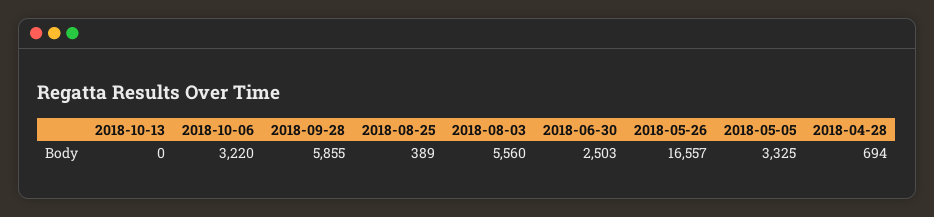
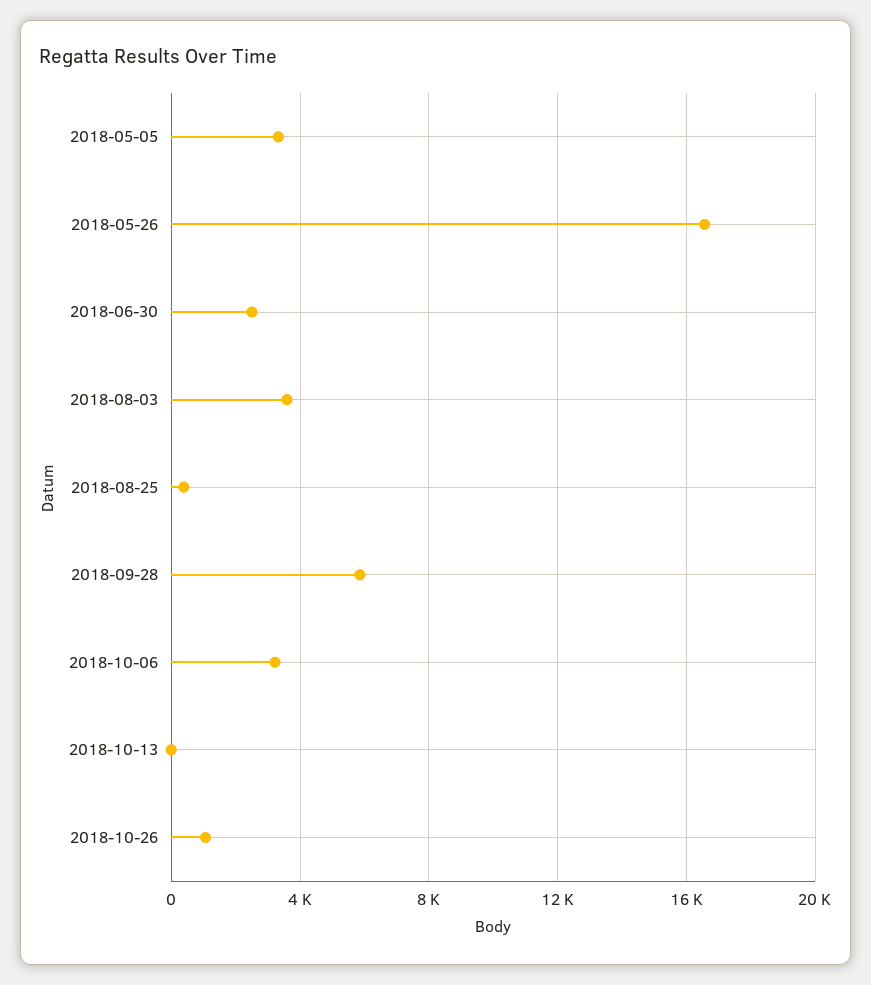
2018-08-03: 5560 -> 3500
2018-04-28: 694 -> none
2018-10-26: none -> 1000

